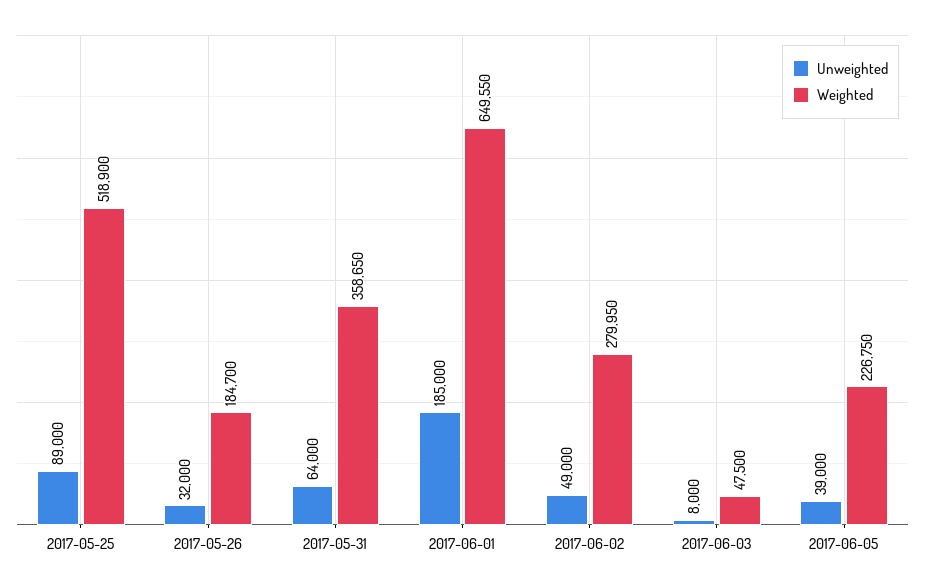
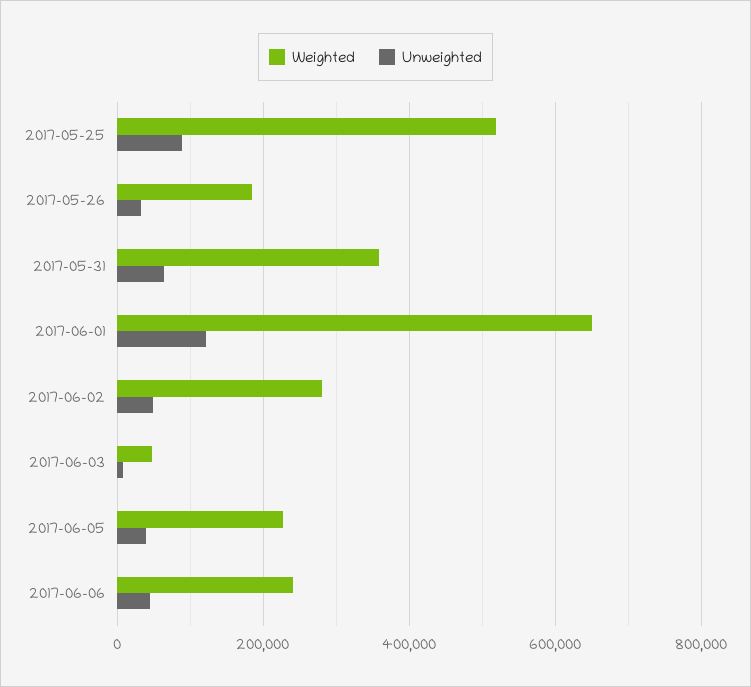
Unweighted, 2017-06-01: 185000 -> 120000
Weighted, 2017-06-06: none -> 240000
Unweighted, 2017-06-06: none -> 40000

